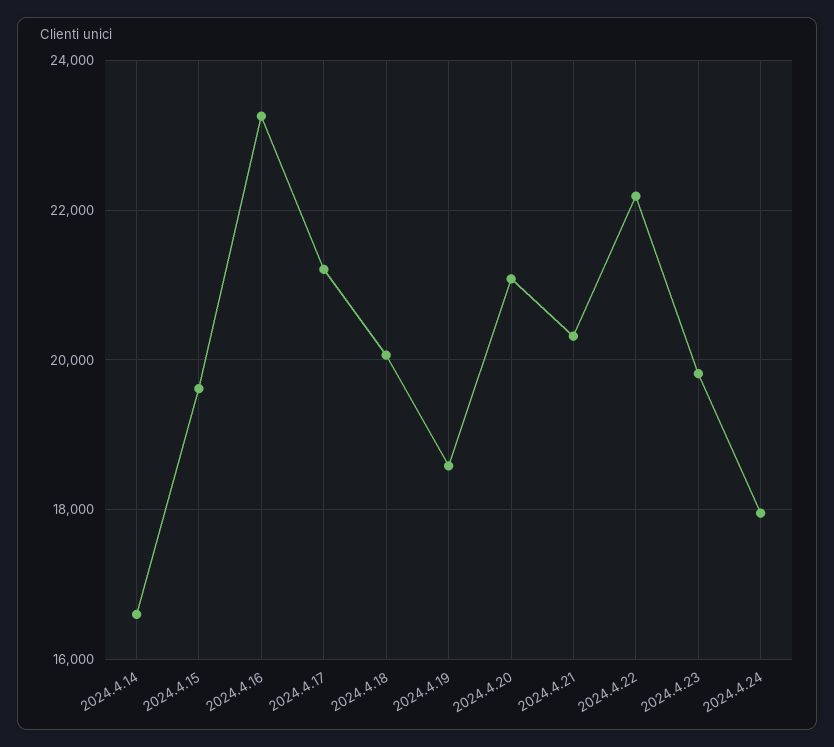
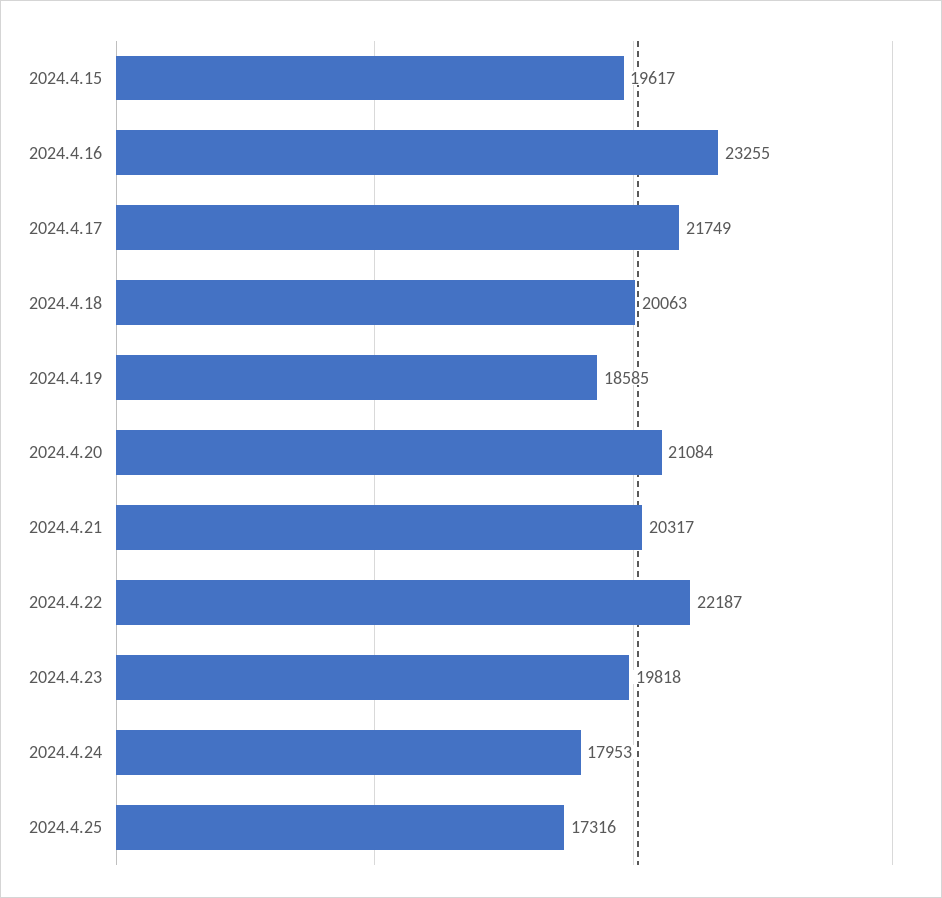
2024.4.14: 16600 -> none
2024.4.17: 21200 -> 21749
2024.4.25: none -> 17316

